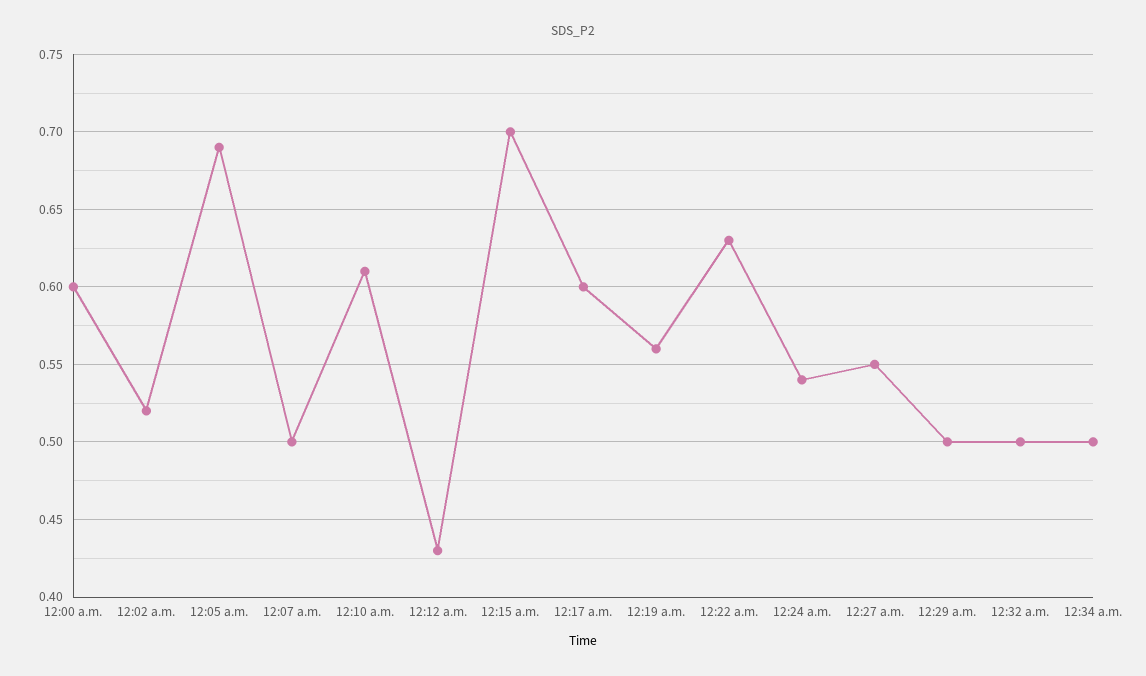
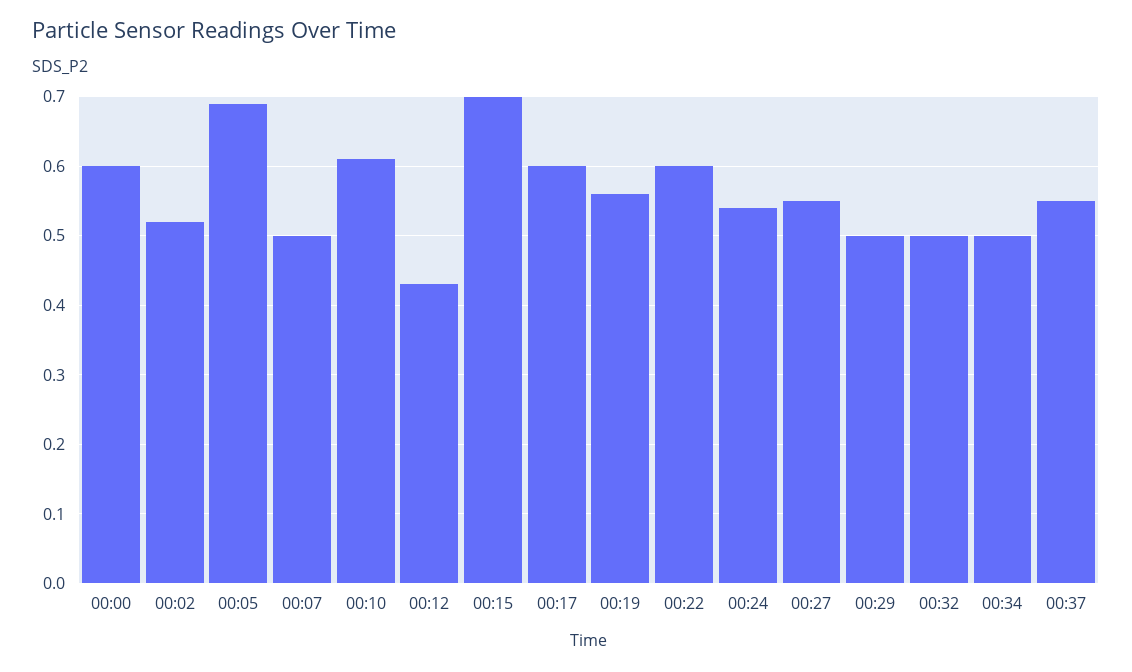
12:22 a.m.: 0.63 -> 0.6
00:37: none -> 0.55

